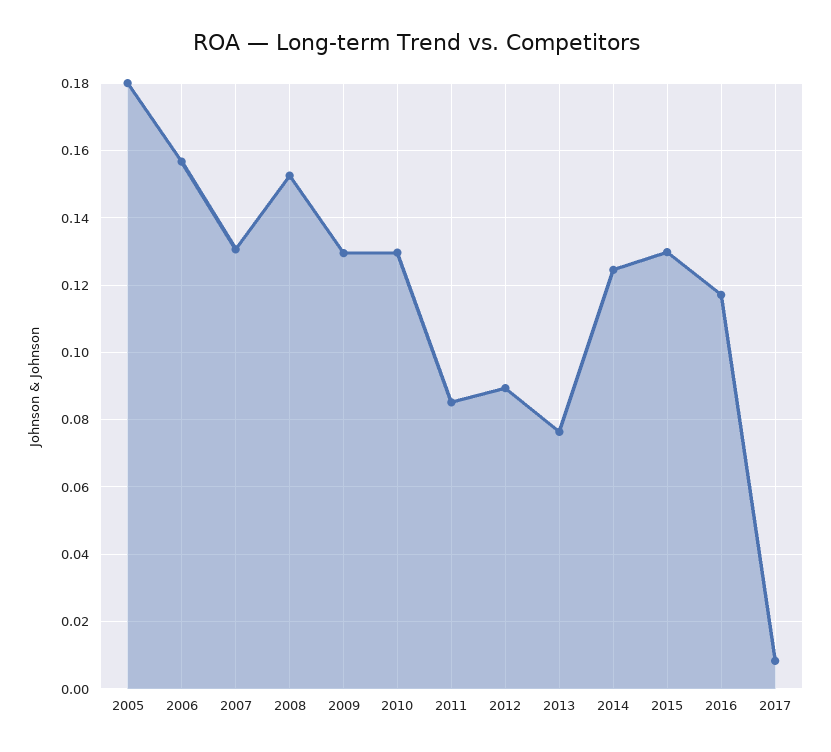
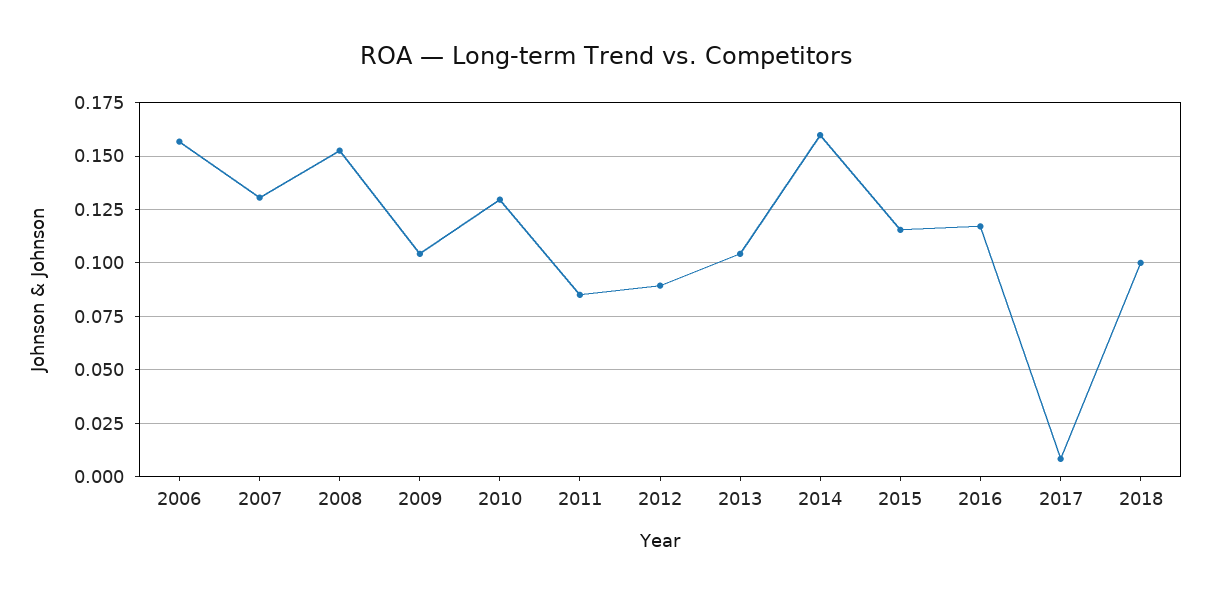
2005: 0.18 -> none
2009: 0.13 -> 0.105
2013: 0.076 -> 0.105
2014: 0.124 -> 0.16
2015: 0.13 -> 0.115
2018: none -> 0.1

